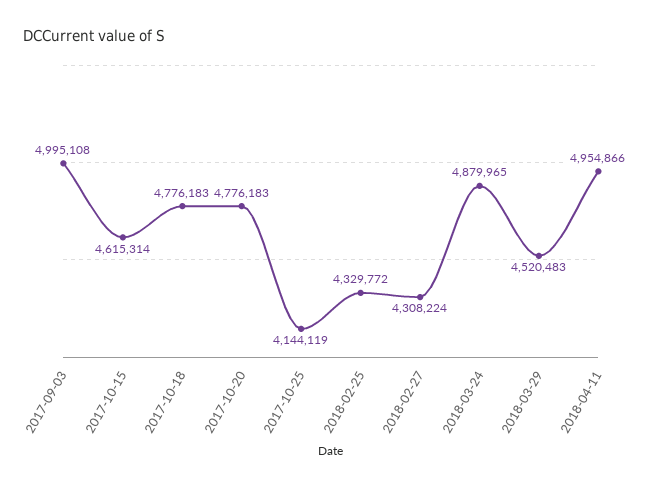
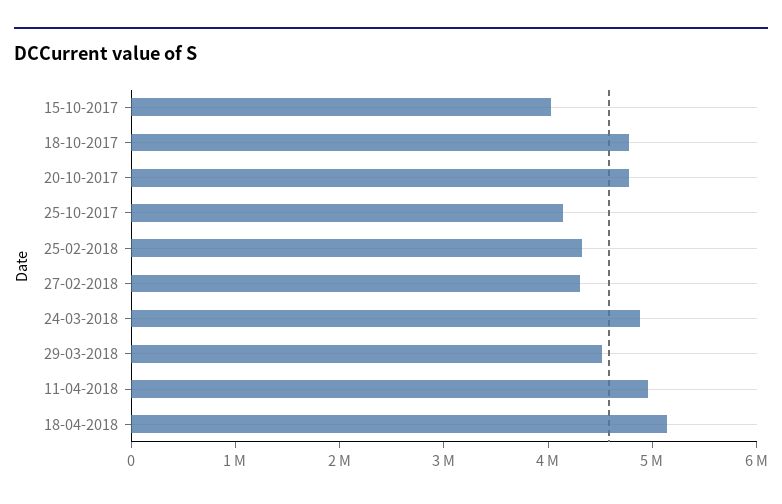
2017-09-03: 4995108 -> none
2017-10-15: 4615314 -> 4000000
18-04-2018: none -> 5200000

